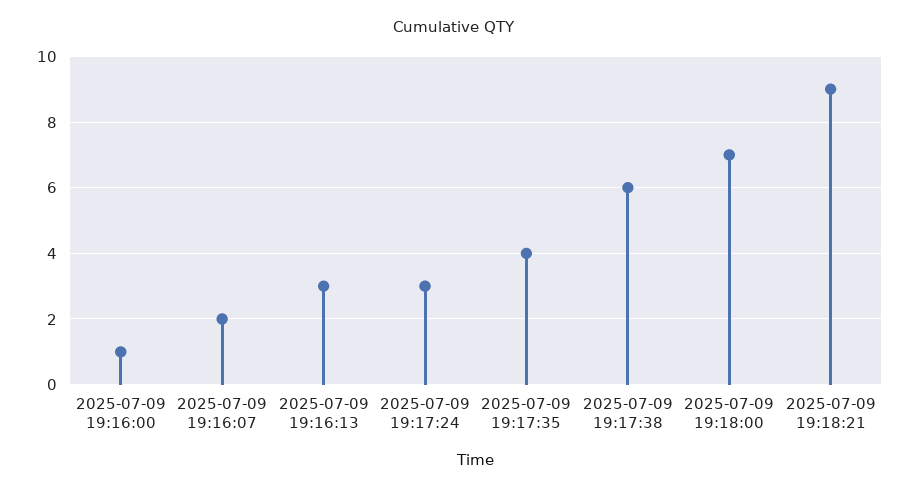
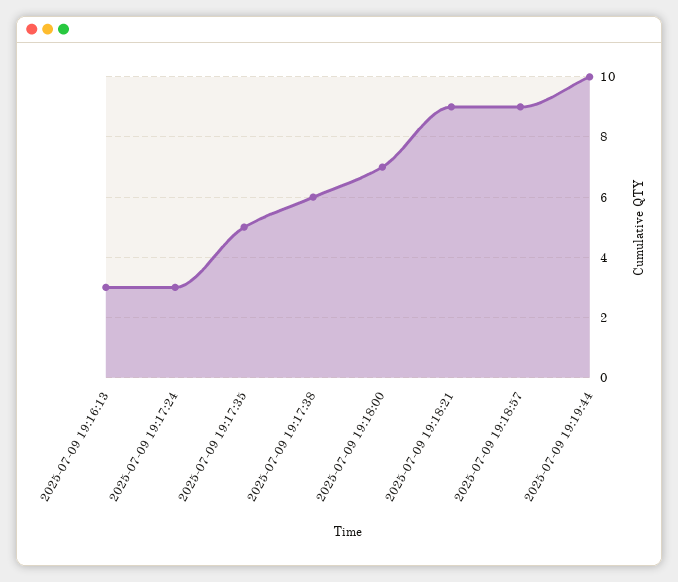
2025-07-09 19:16:00: 1 -> none
2025-07-09 19:16:07: 2 -> none
2025-07-09 19:17:35: 4 -> 5
2025-07-09 19:18:57: none -> 9
2025-07-09 19:19:44: none -> 10

